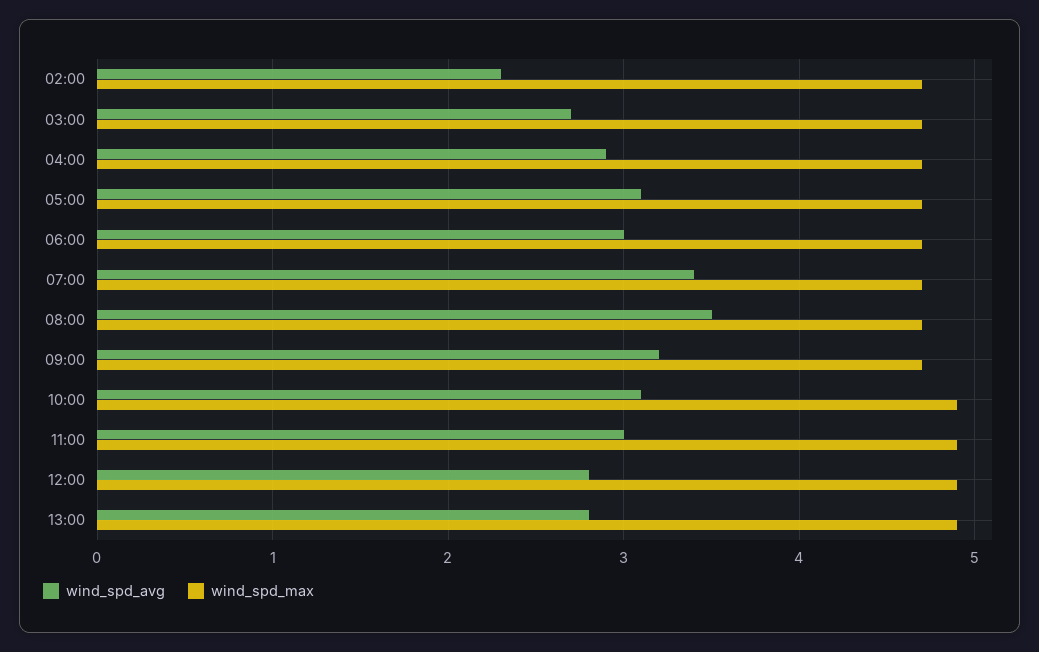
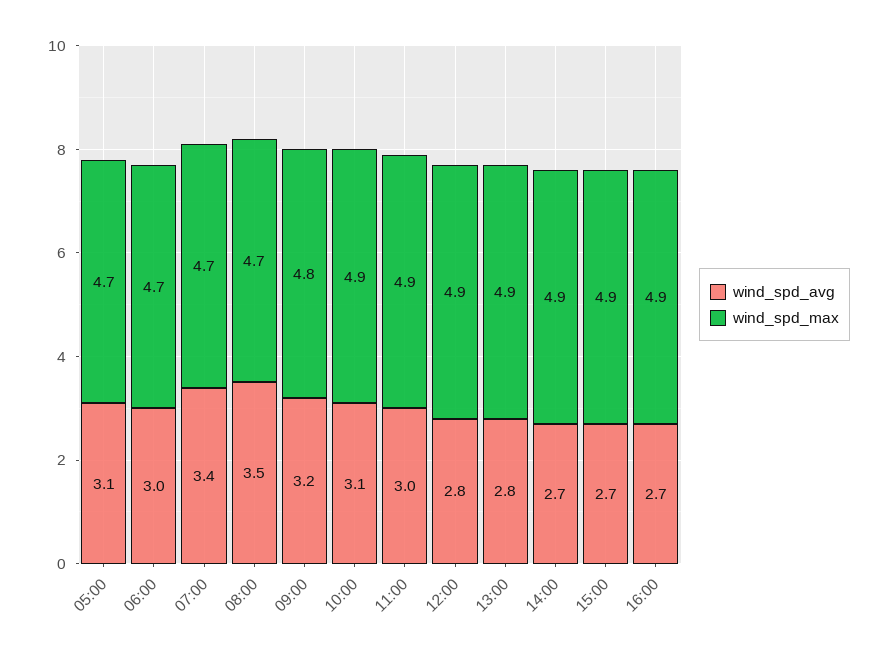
wind_spd_avg, 02:00: 2.3 -> none
wind_spd_max, 02:00: 4.7 -> none
wind_spd_avg, 03:00: 2.7 -> none
wind_spd_max, 03:00: 4.7 -> none
wind_spd_avg, 04:00: 2.9 -> none
wind_spd_max, 04:00: 4.7 -> none
wind_spd_max, 09:00: 4.7 -> 4.8
wind_spd_avg, 14:00: none -> 2.7
wind_spd_max, 14:00: none -> 4.9
wind_spd_avg, 15:00: none -> 2.7
wind_spd_max, 15:00: none -> 4.9
wind_spd_avg, 16:00: none -> 2.7
wind_spd_max, 16:00: none -> 4.9

